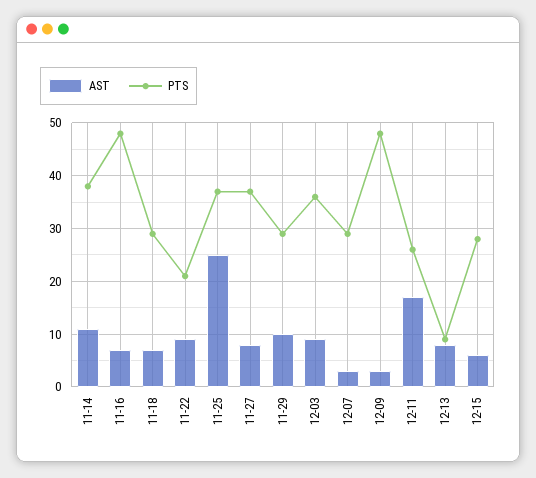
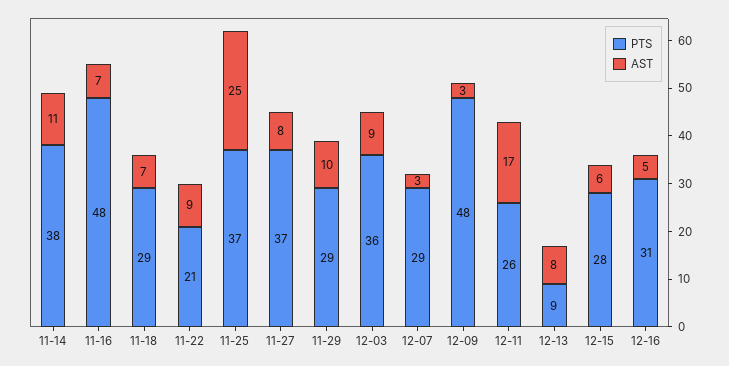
PTS, 12-16: none -> 31
AST, 12-16: none -> 5

